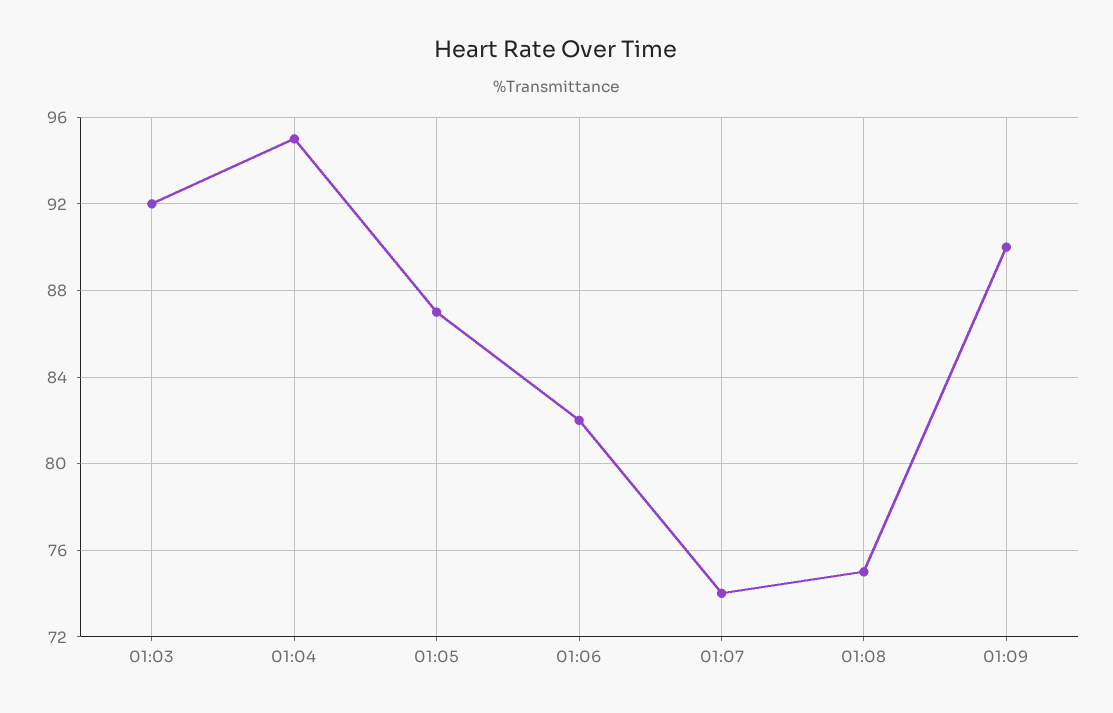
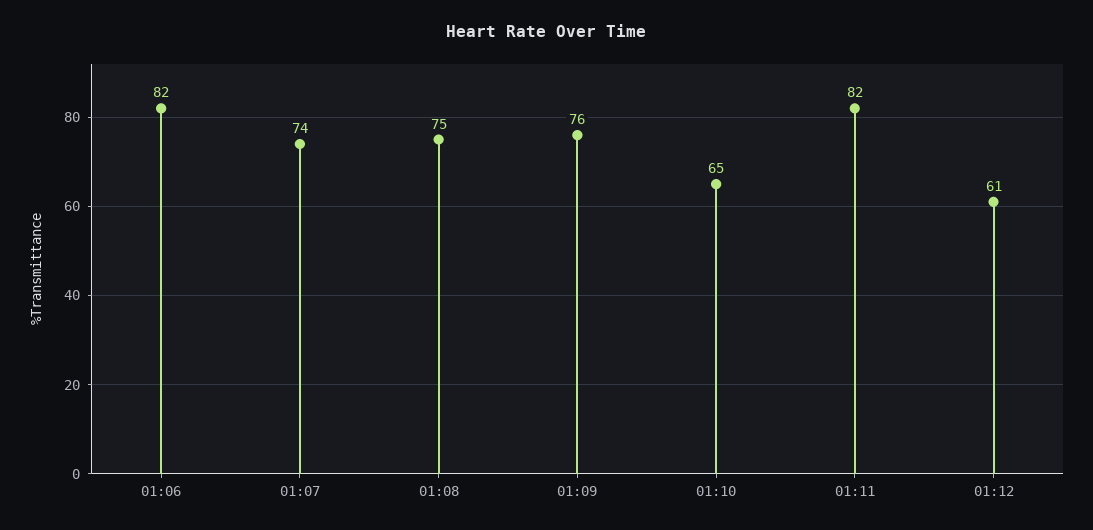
01:03: 92 -> none
01:04: 95 -> none
01:05: 87 -> none
01:09: 90 -> 76
01:10: none -> 65
01:11: none -> 82
01:12: none -> 61

